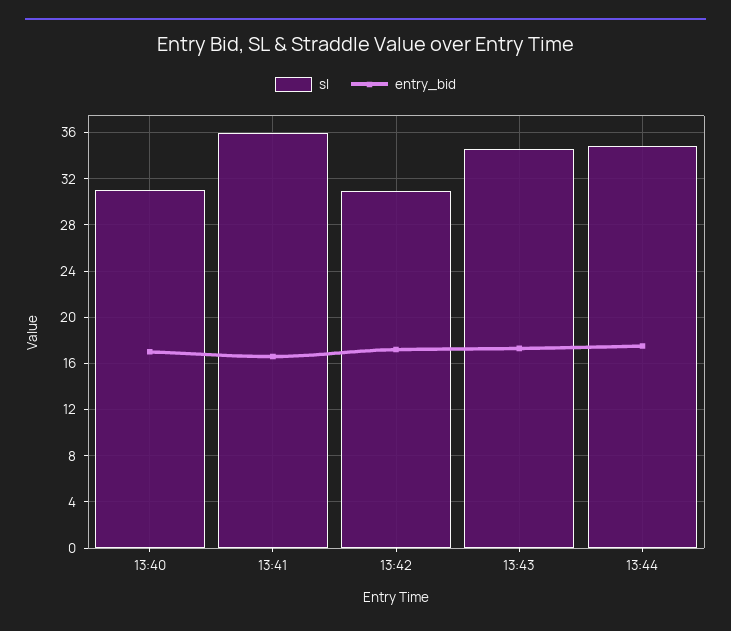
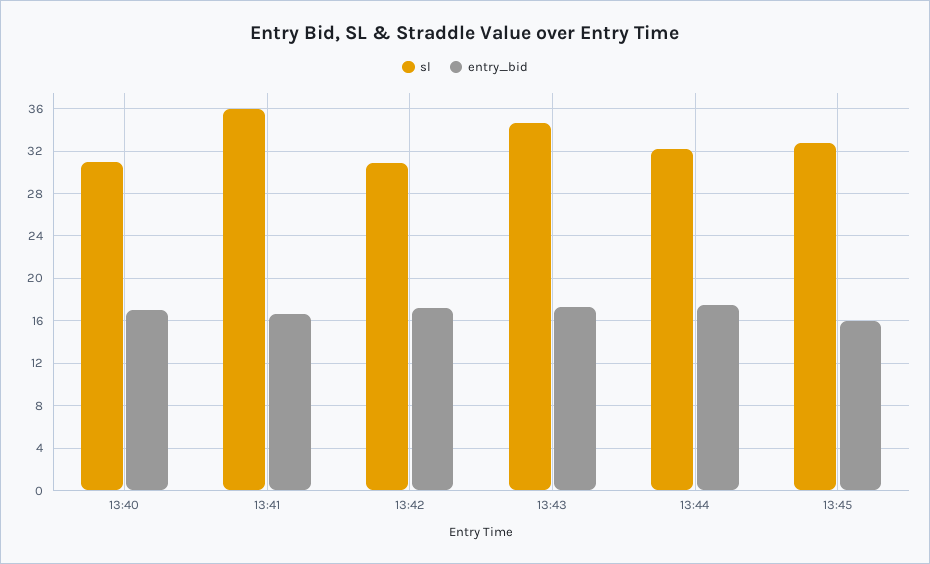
sl, 13:44: 35 -> 32
sl, 13:45: none -> 33
entry_bid, 13:45: none -> 16

